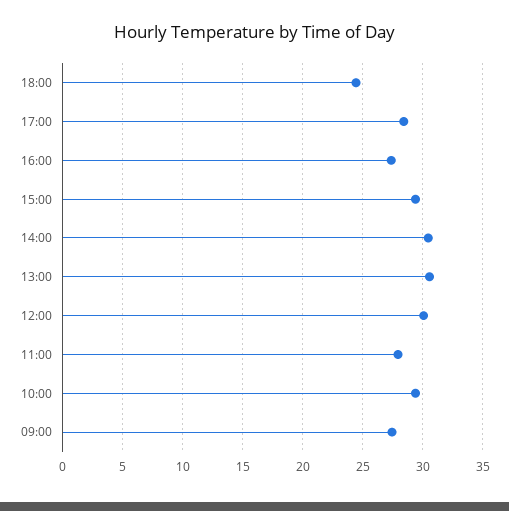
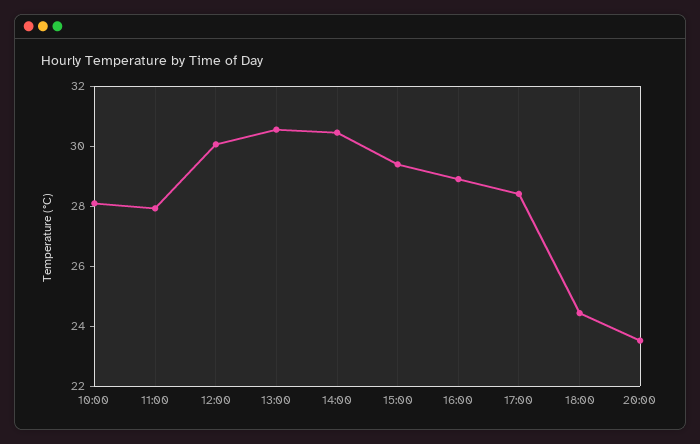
16:00: 27.5 -> 29
10:00: 29.5 -> 28
09:00: 27.5 -> none
20:00: none -> 23.5

